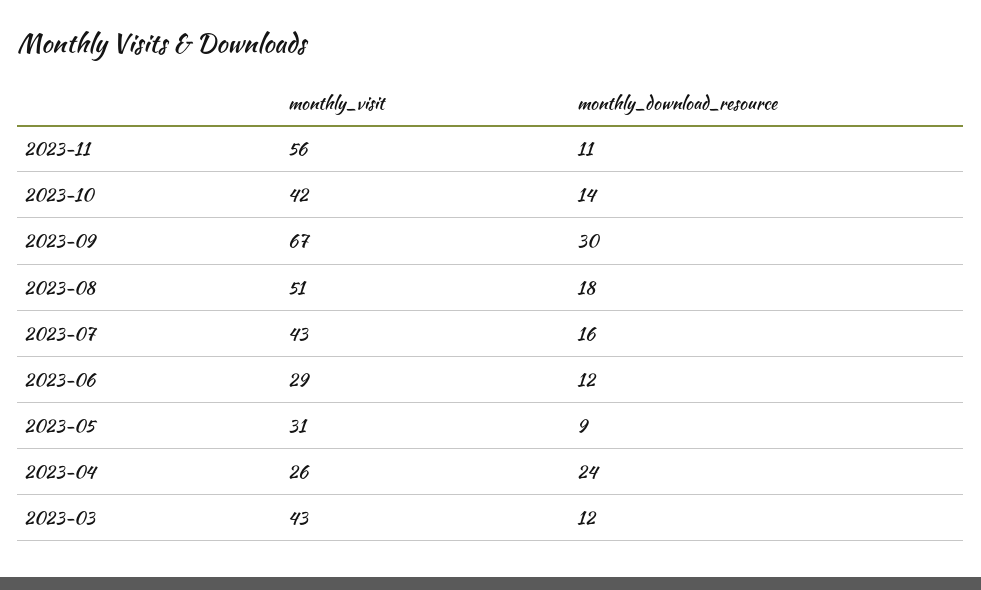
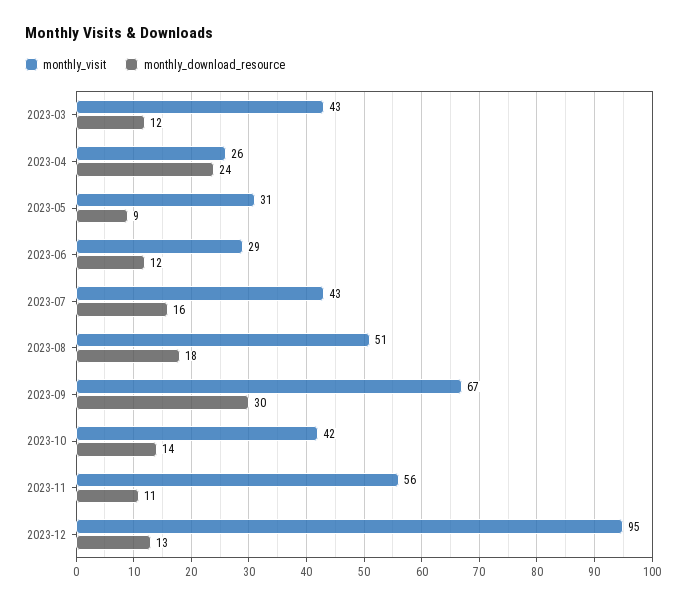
monthly_visit, 2023-12: none -> 95
monthly_download_resource, 2023-12: none -> 13

